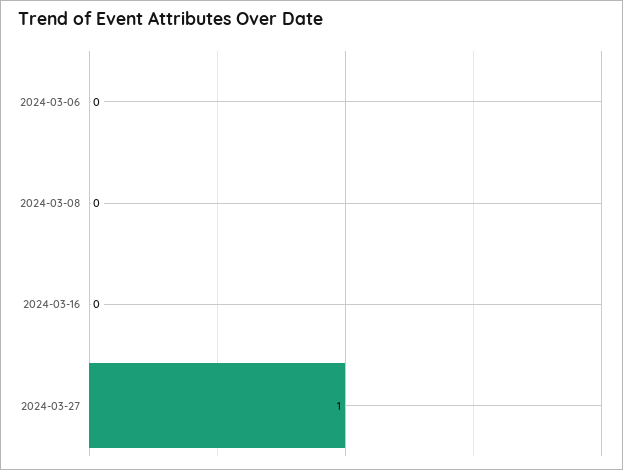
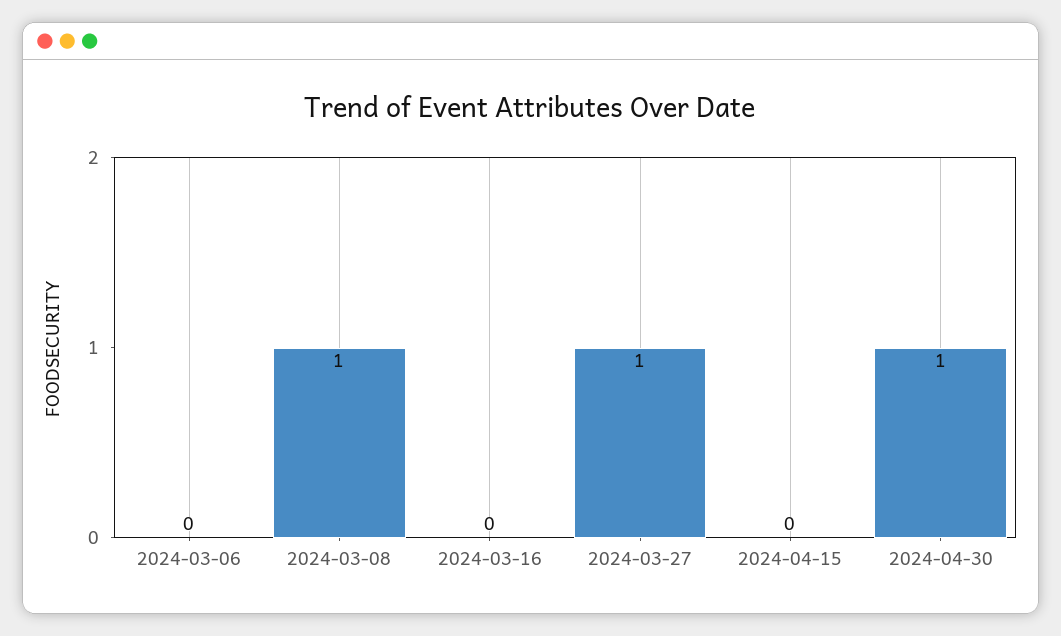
2024-03-08: 0 -> 1
2024-04-15: none -> 0
2024-04-30: none -> 1

